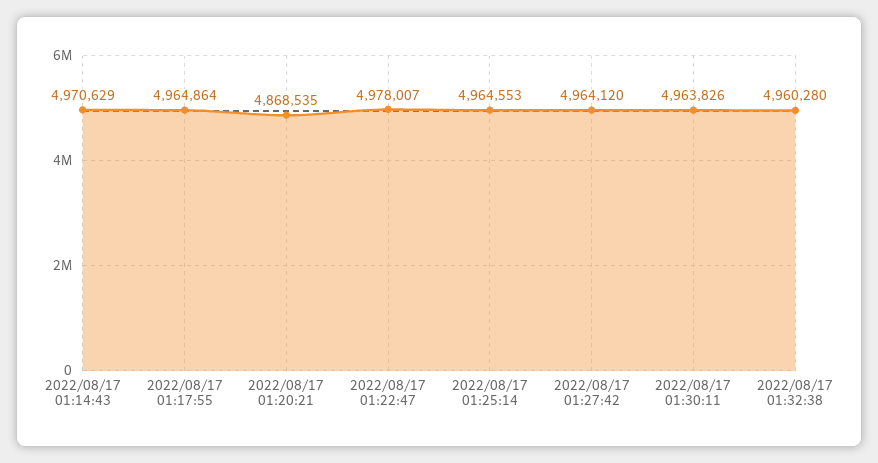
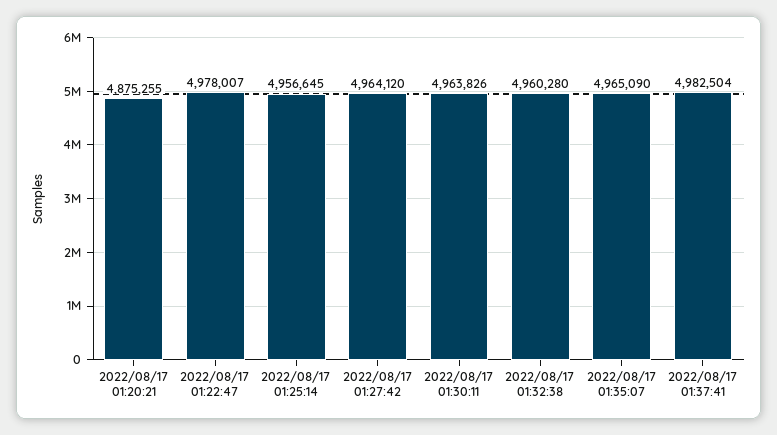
2022/08/17 01:14:43: 4970629 -> none
2022/08/17 01:17:55: 4964864 -> none
2022/08/17 01:20:21: 4868535 -> 4875255
2022/08/17 01:25:14: 4964553 -> 4956645
2022/08/17 01:35:07: none -> 4965090
2022/08/17 01:37:41: none -> 4982504

